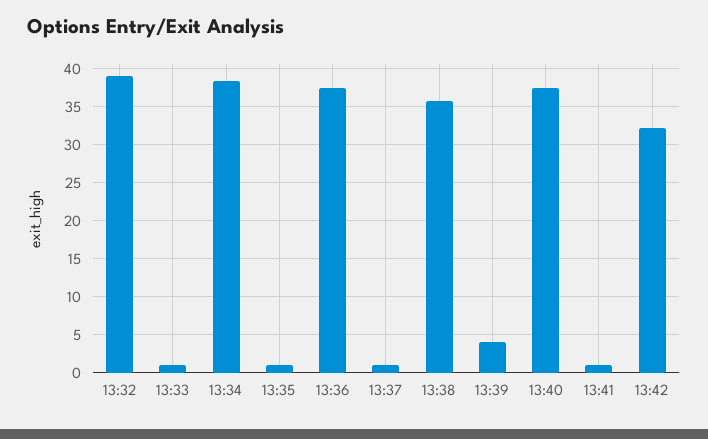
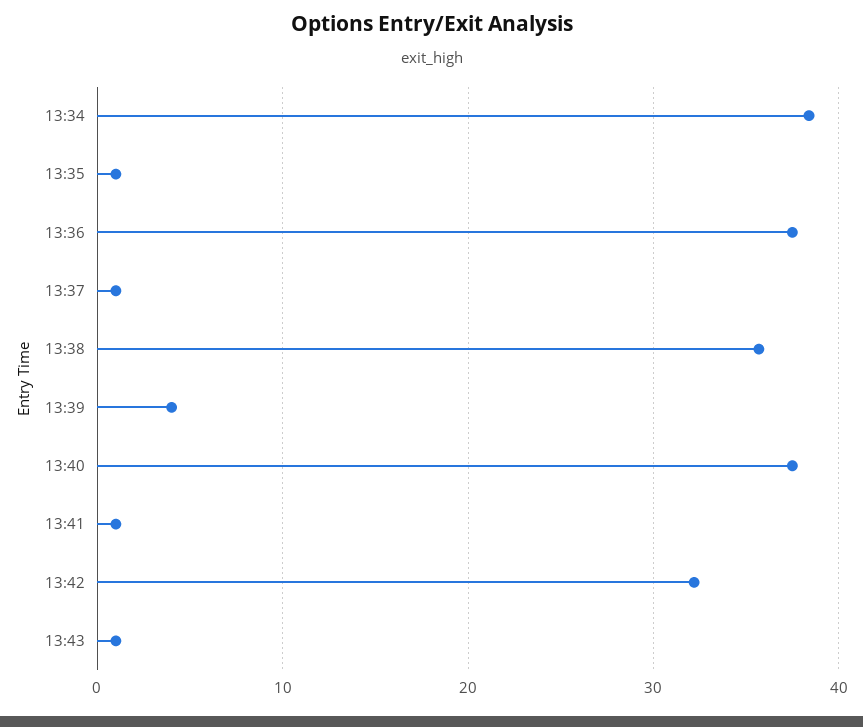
13:32: 39 -> none
13:33: 1 -> none
13:43: none -> 1

